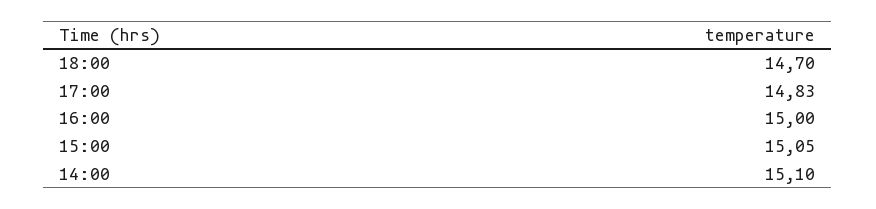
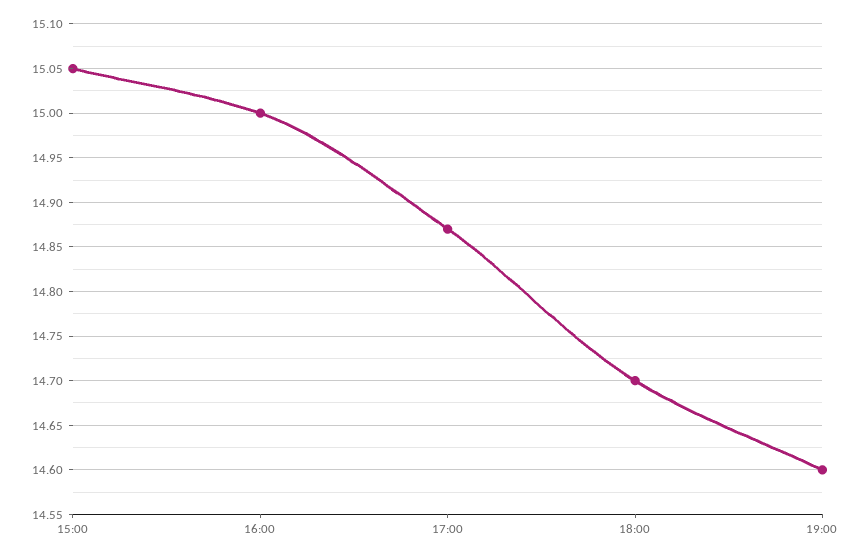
17:00: 14.83 -> 14.87
14:00: 15.1 -> none
19:00: none -> 14.6

